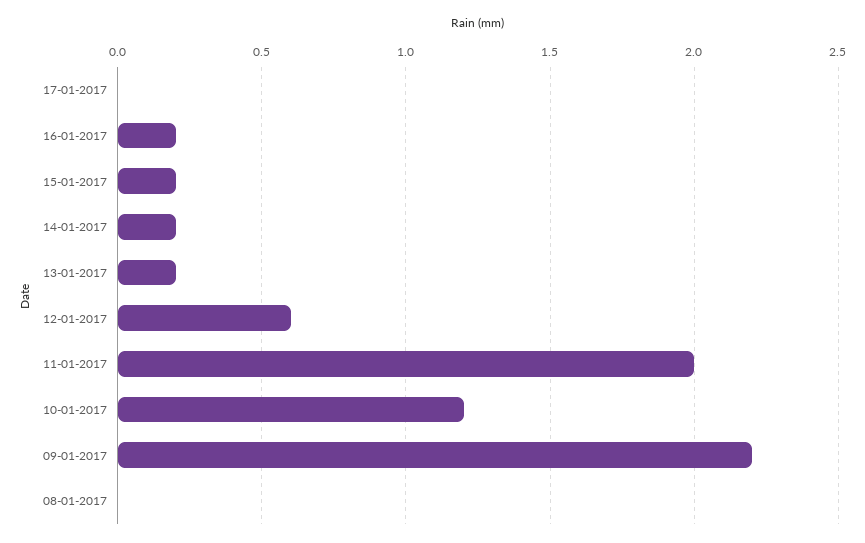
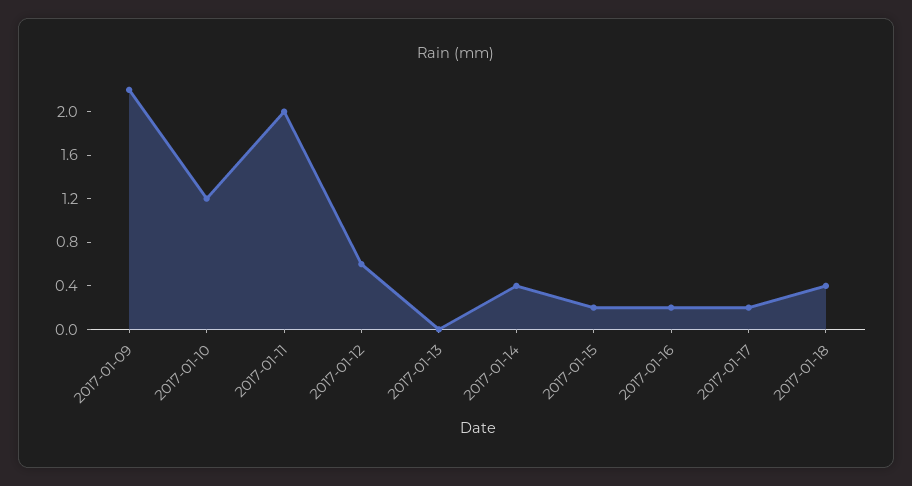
17-01-2017: 0 -> 0.2
14-01-2017: 0.2 -> 0.4
13-01-2017: 0.2 -> 0
08-01-2017: 0 -> none
2017-01-18: none -> 0.4

